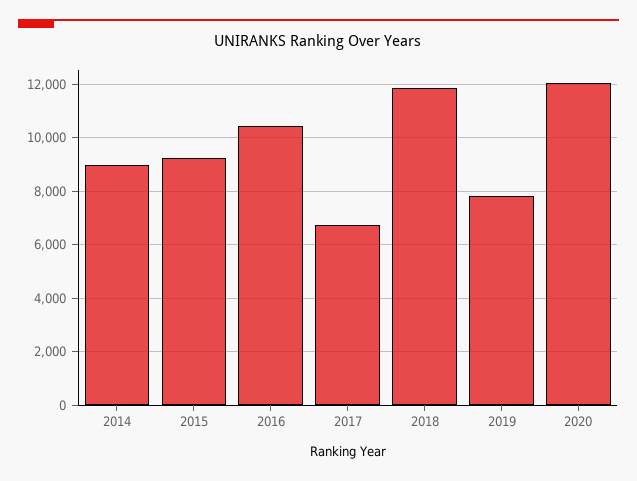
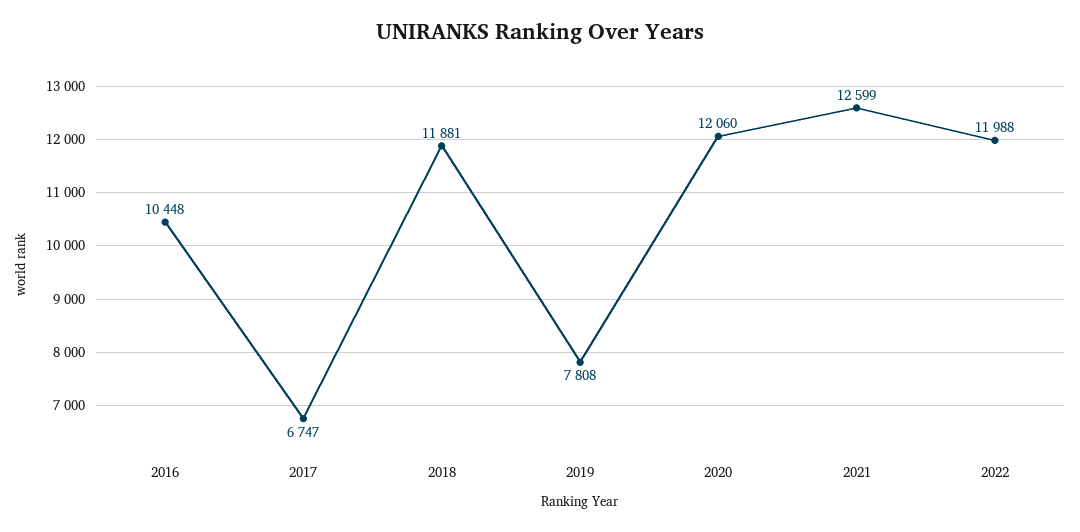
2014: 9000 -> none
2015: 9250 -> none
2021: none -> 12599
2022: none -> 11988

